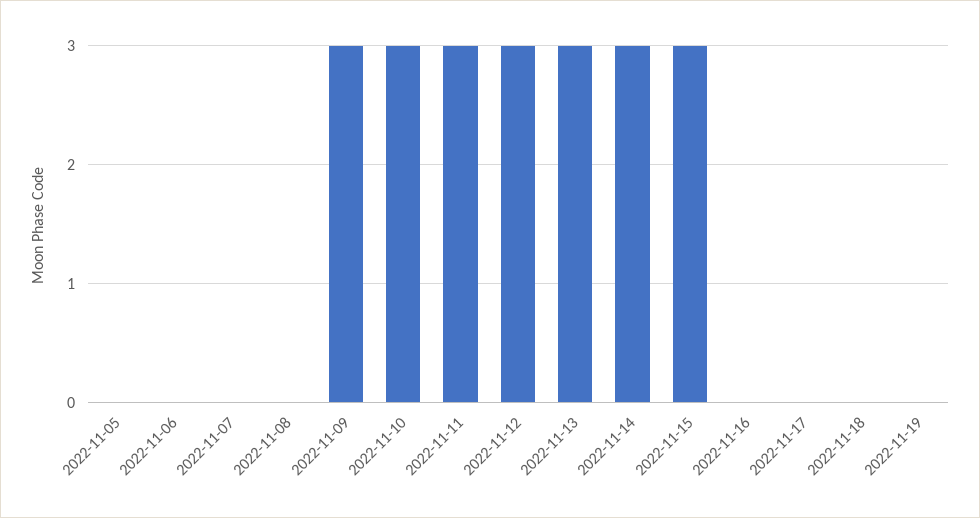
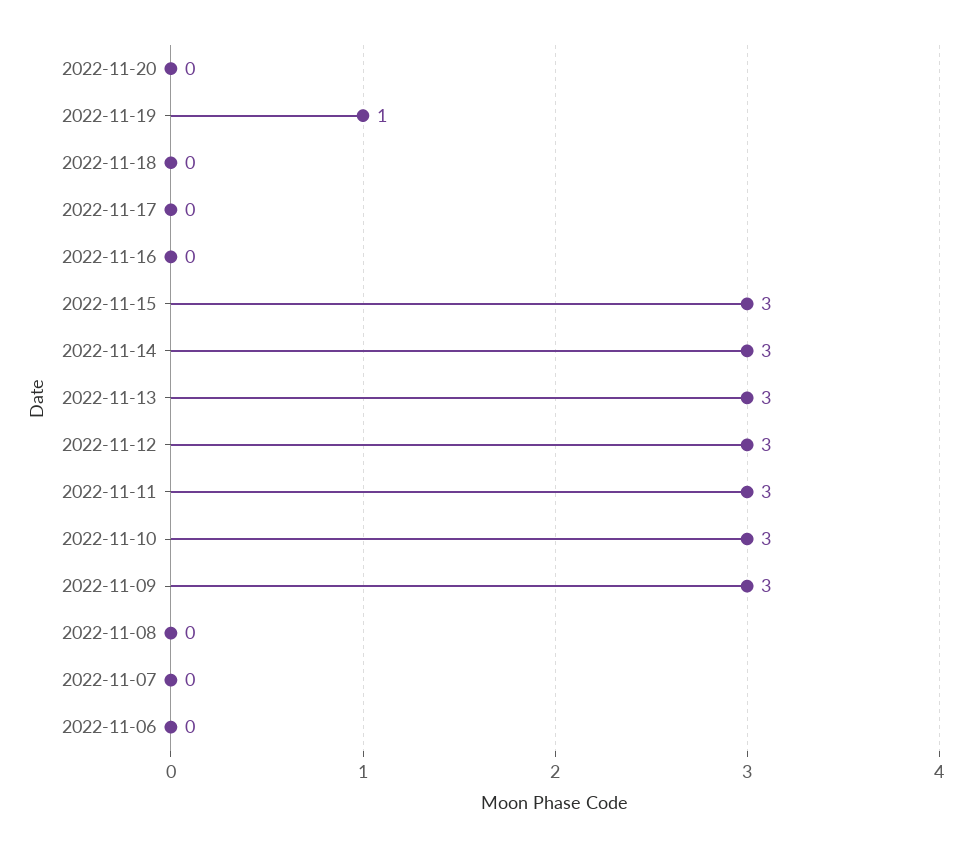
2022-11-05: 0 -> none
2022-11-19: 0 -> 1
2022-11-20: none -> 0

